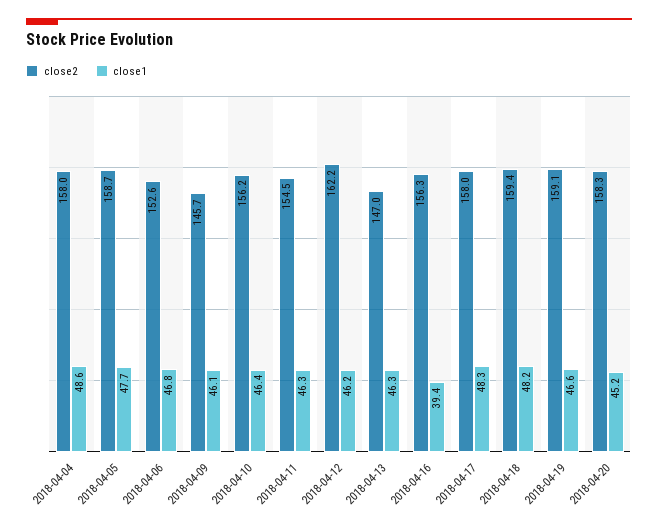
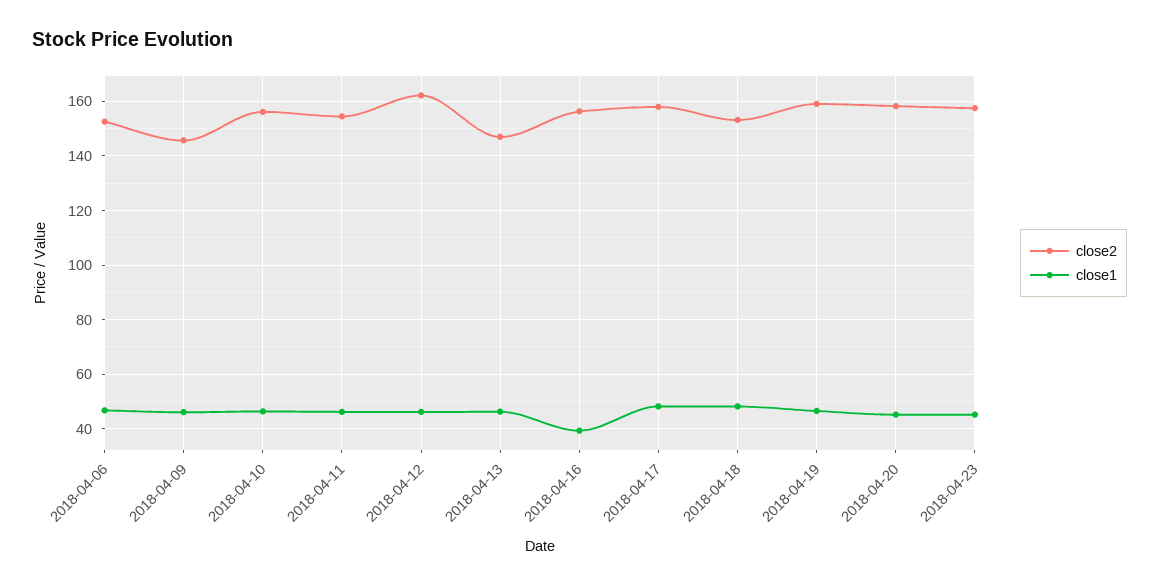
close2, 2018-04-04: 158 -> none
close1, 2018-04-04: 48.6 -> none
close2, 2018-04-05: 158.7 -> none
close1, 2018-04-05: 47.7 -> none
close2, 2018-04-18: 159.4 -> 152.5
close2, 2018-04-23: none -> 157.5
close1, 2018-04-23: none -> 45

